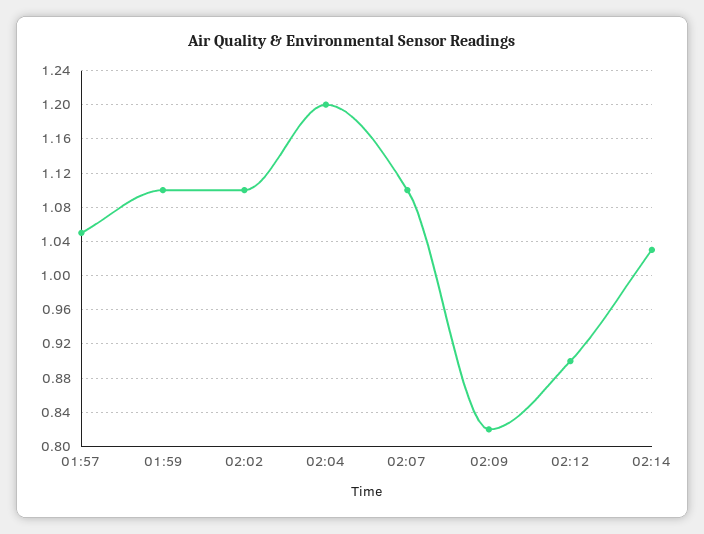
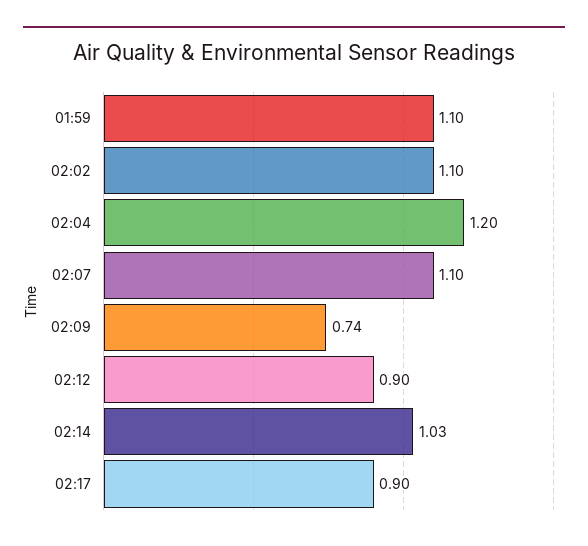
01:57: 1.05 -> none
02:09: 0.82 -> 0.74
02:17: none -> 0.9

